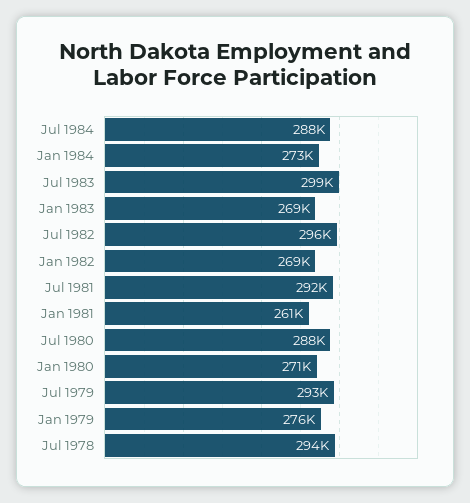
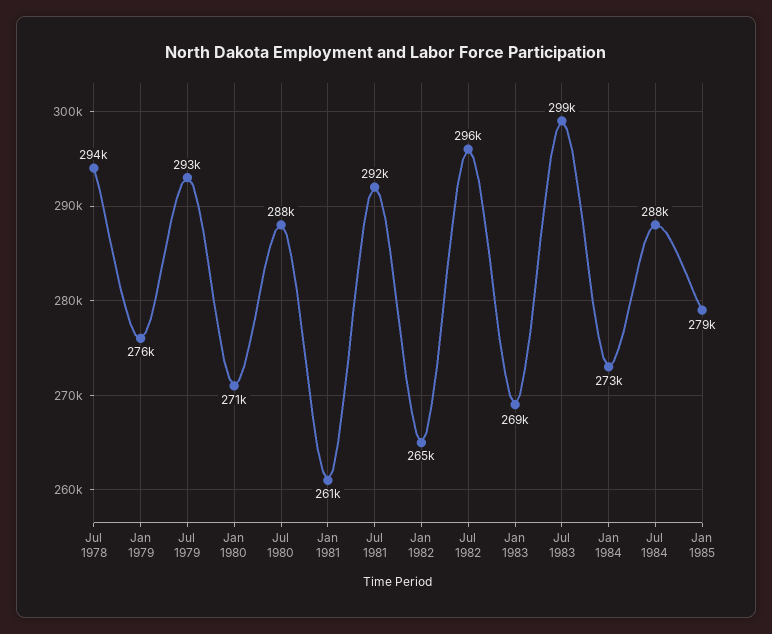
Jan 1982: 269000 -> 265000
Jan 1985: none -> 279000

